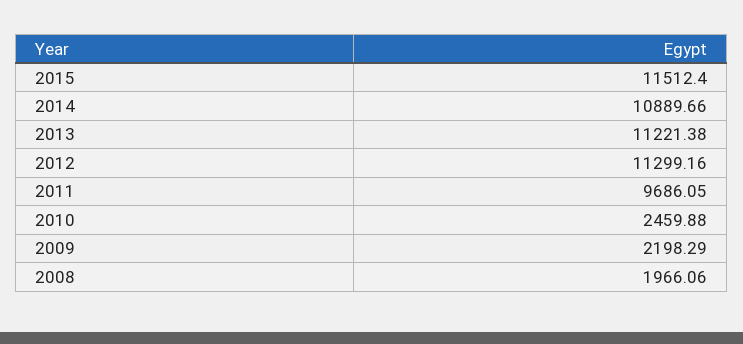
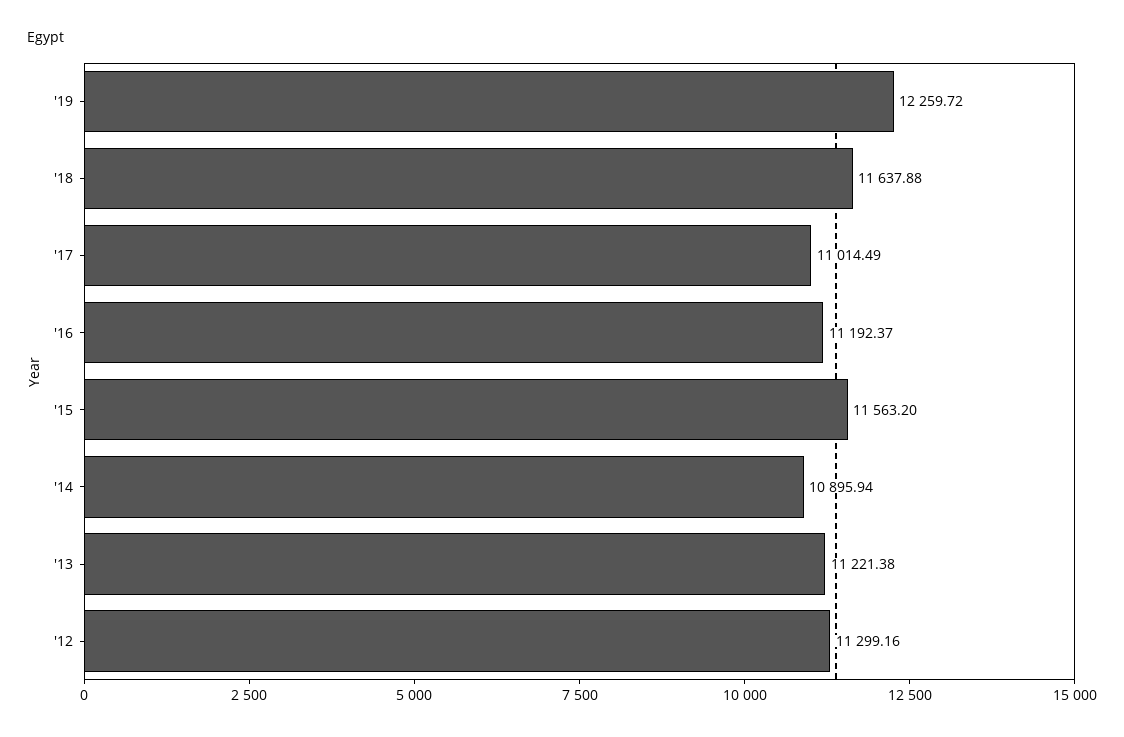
2015: 11512.4 -> 11563.2
2014: 10889.66 -> 10895.94
2011: 9686.05 -> none
2010: 2459.88 -> none
2009: 2198.29 -> none
2008: 1966.06 -> none
'19: none -> 12259.72
'18: none -> 11637.88
'17: none -> 11014.49
'16: none -> 11192.37

